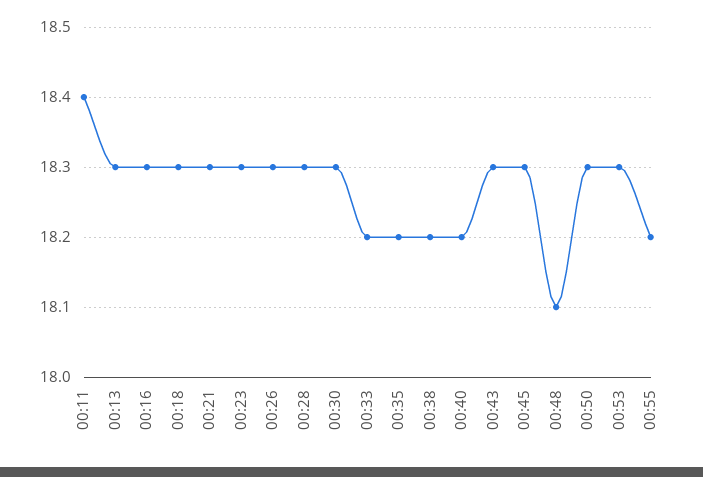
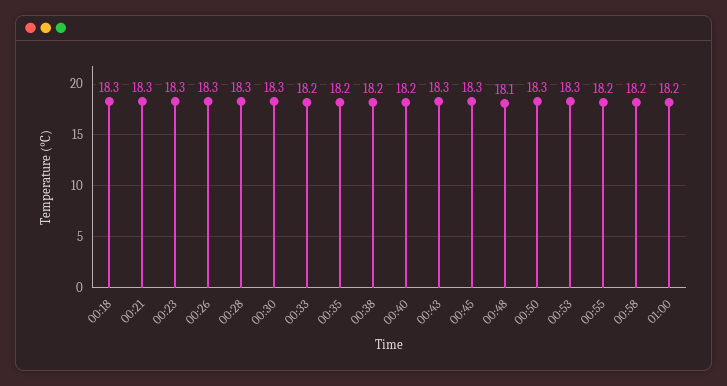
00:11: 18.4 -> none
00:13: 18.3 -> none
00:16: 18.3 -> none
00:58: none -> 18.2
01:00: none -> 18.2

